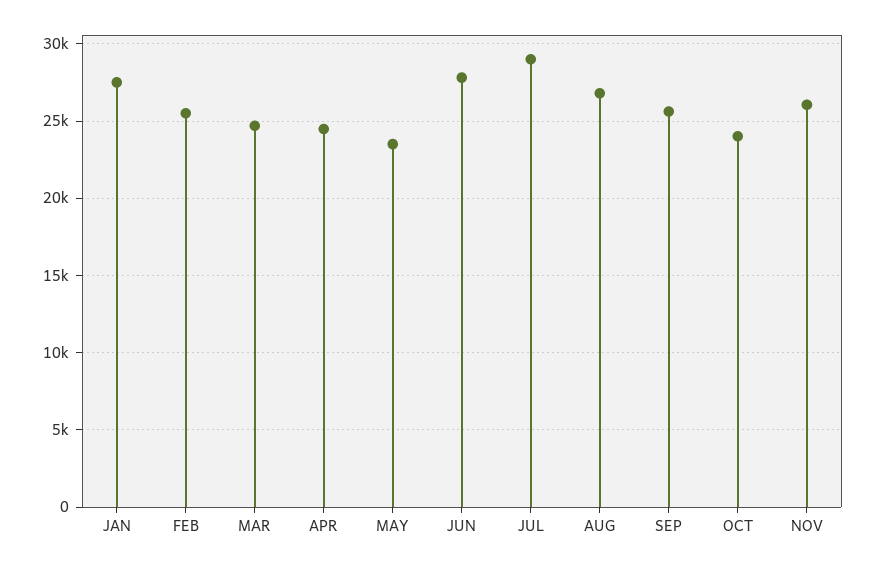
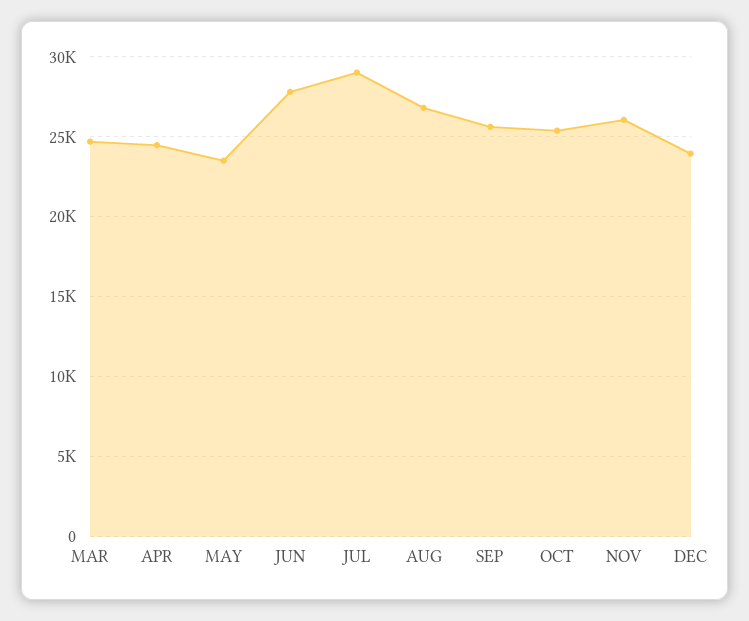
JAN: 27500 -> none
FEB: 25500 -> none
OCT: 24000 -> 25500
DEC: none -> 24000

